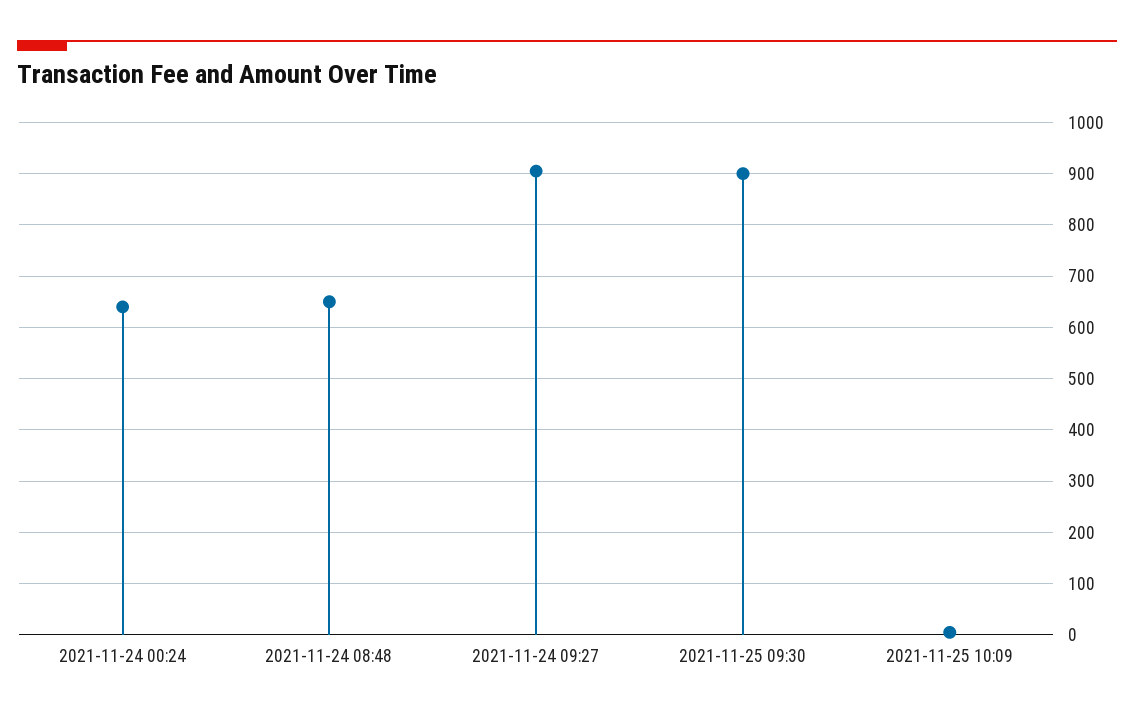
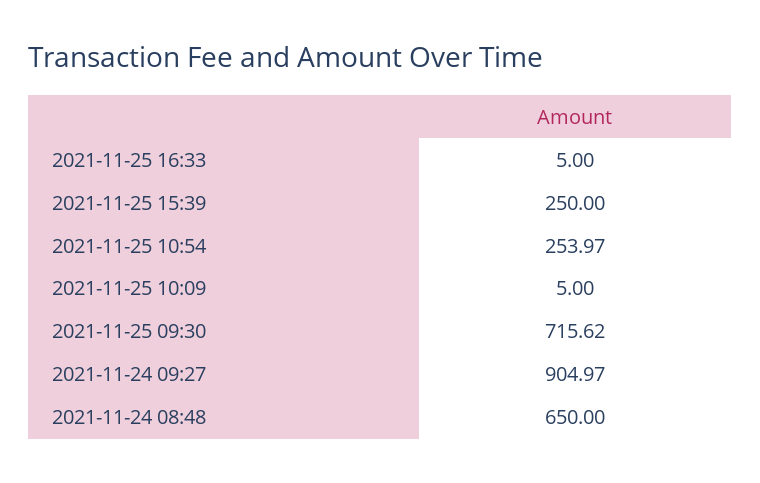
2021-11-24 00:24: 640 -> none
2021-11-25 09:30: 900 -> 715.62
2021-11-25 16:33: none -> 5
2021-11-25 15:39: none -> 250
2021-11-25 10:54: none -> 253.97

